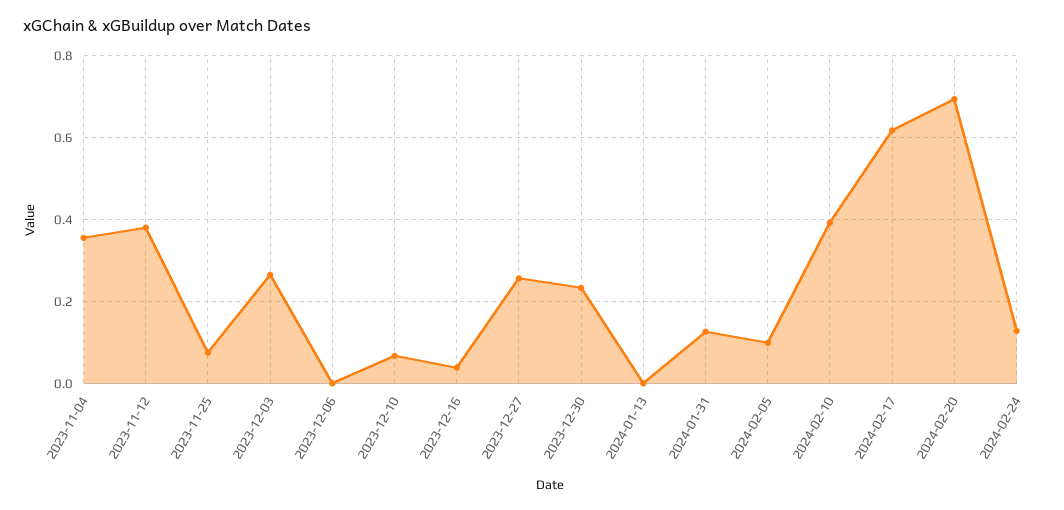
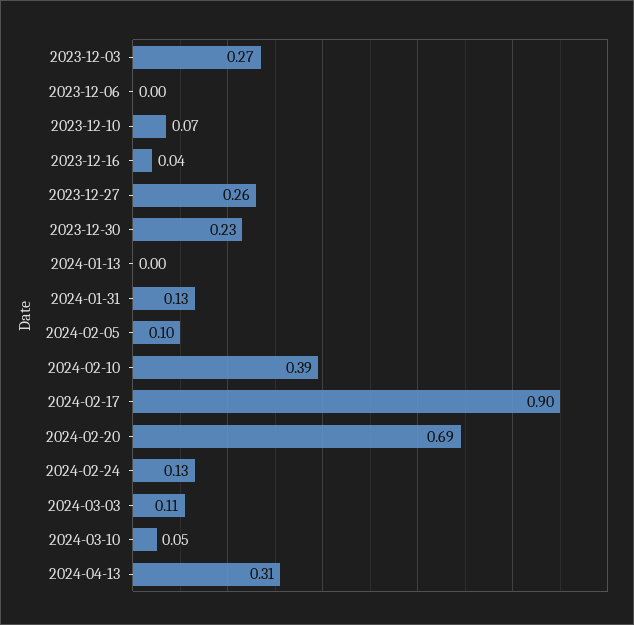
2023-11-04: 0.36 -> none
2023-11-12: 0.38 -> none
2023-11-25: 0.08 -> none
2024-02-17: 0.62 -> 0.9
2024-03-03: none -> 0.11
2024-03-10: none -> 0.05
2024-04-13: none -> 0.31

